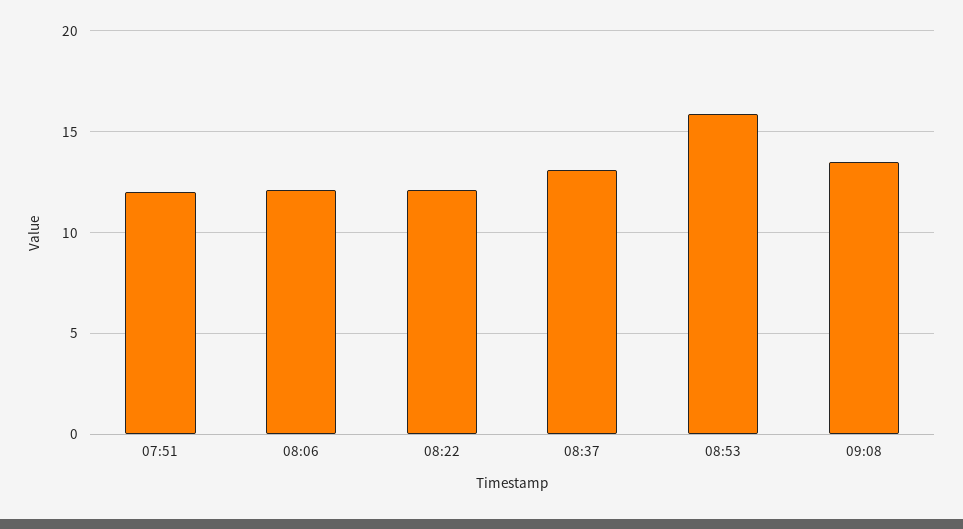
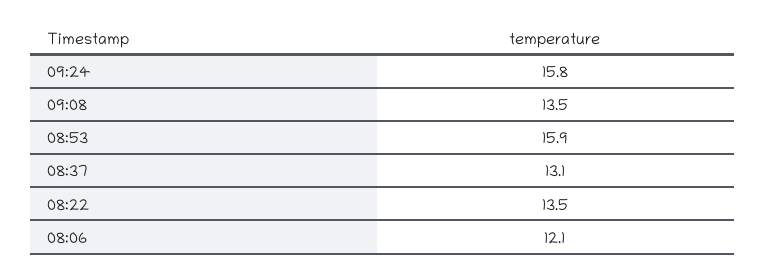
07:51: 12 -> none
08:22: 12 -> 13.5
09:24: none -> 15.8

